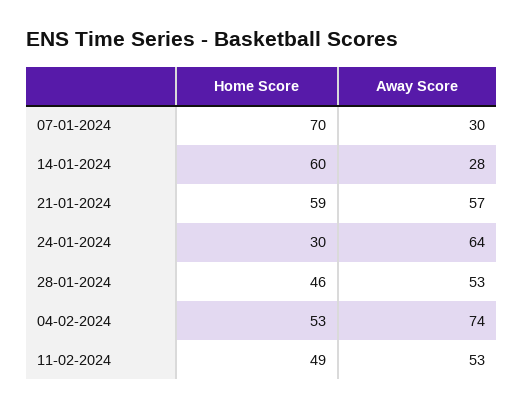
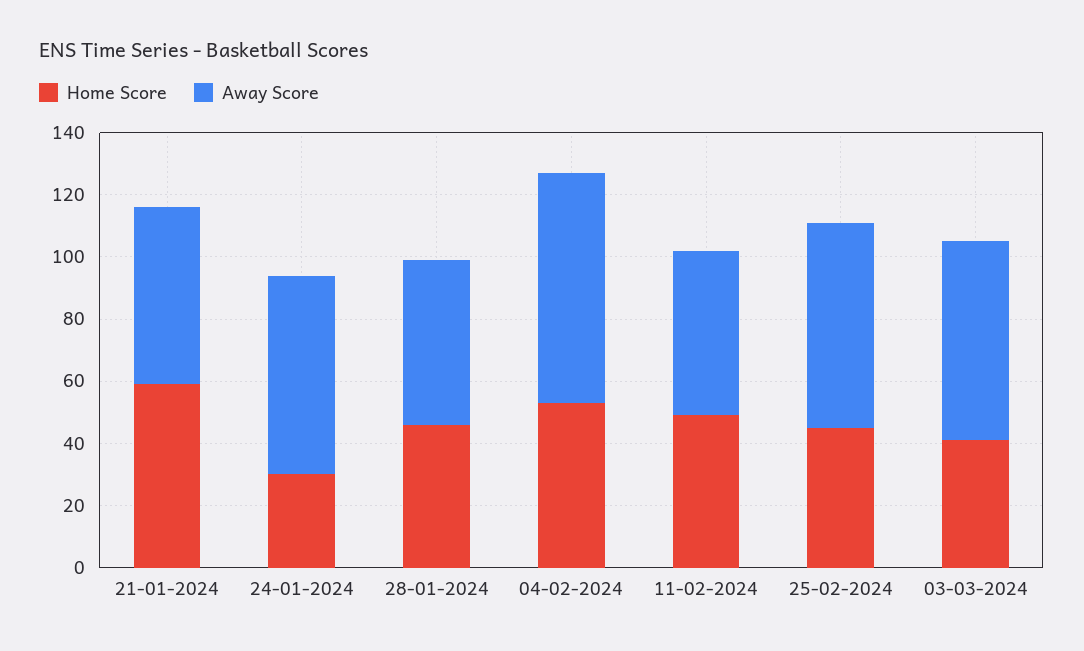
Home Score, 07-01-2024: 70 -> none
Away Score, 07-01-2024: 30 -> none
Home Score, 14-01-2024: 60 -> none
Away Score, 14-01-2024: 28 -> none
Home Score, 25-02-2024: none -> 45
Away Score, 25-02-2024: none -> 65
Home Score, 03-03-2024: none -> 40
Away Score, 03-03-2024: none -> 65

